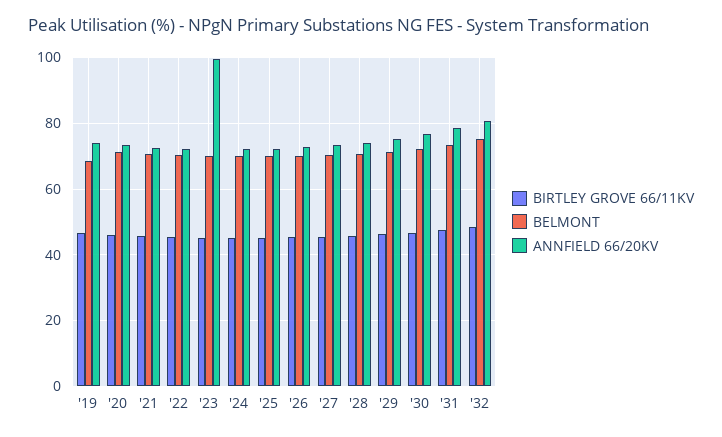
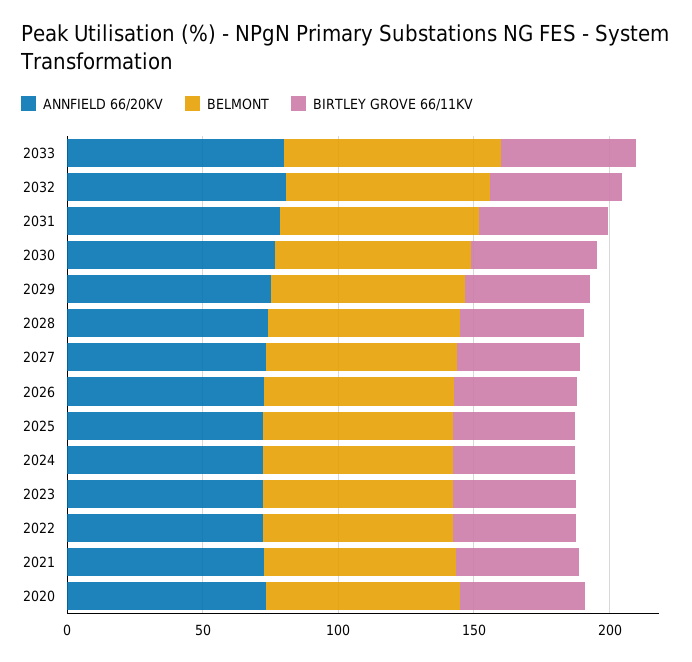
BIRTLEY GROVE 66/11KV, '19: 46 -> none
BELMONT, '19: 68 -> none
ANNFIELD 66/20KV, '19: 74 -> none
ANNFIELD 66/20KV, '23: 100 -> 70
ANNFIELD 66/20KV, 2033: none -> 80
BELMONT, 2033: none -> 80
BIRTLEY GROVE 66/11KV, 2033: none -> 50

